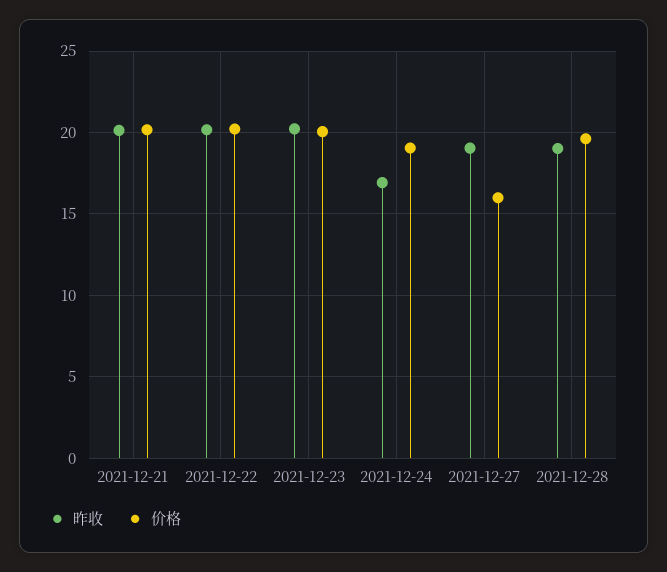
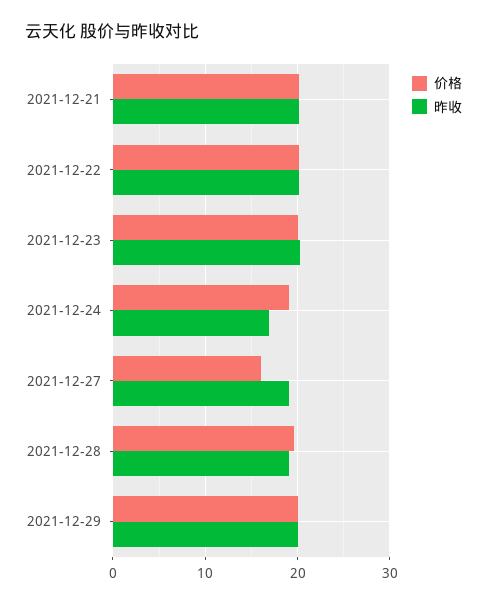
价格, 2021-12-29: none -> 20
昨收, 2021-12-29: none -> 20

